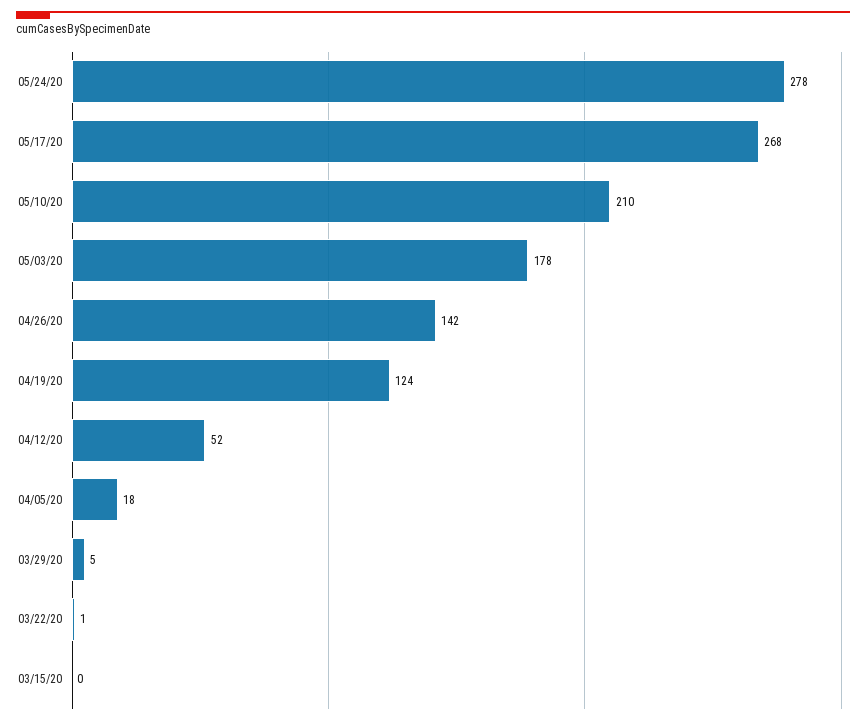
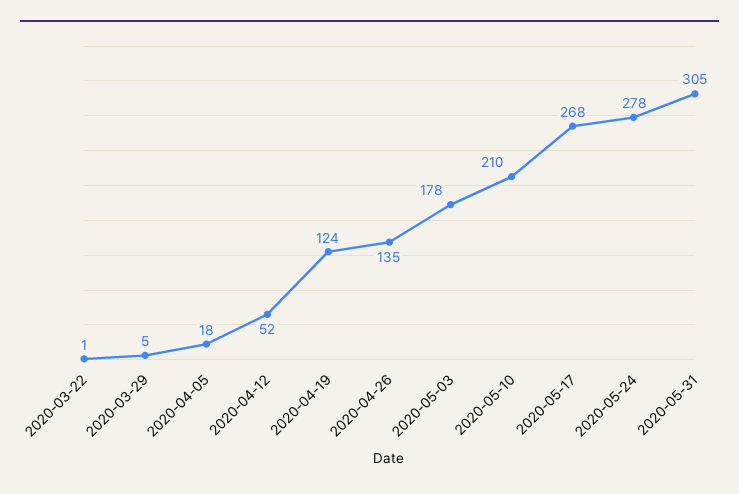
04/26/20: 142 -> 135
03/15/20: 0 -> none
2020-05-31: none -> 305

